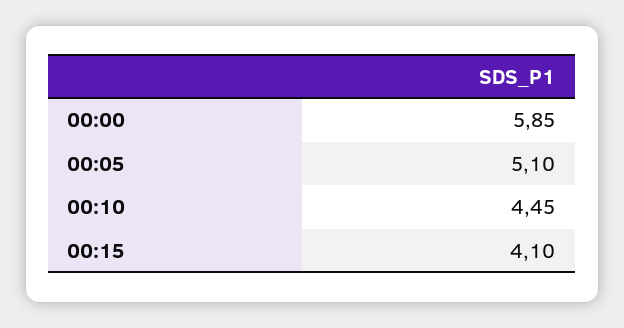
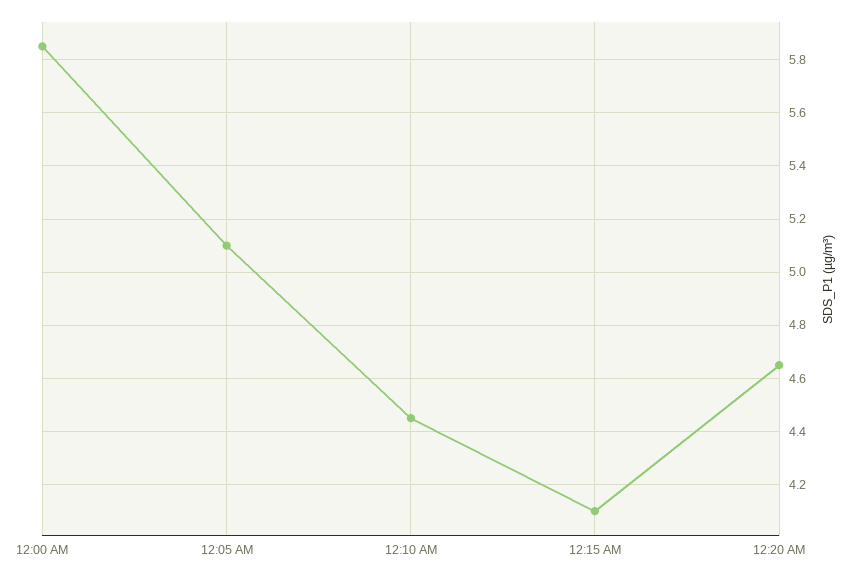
12:20 AM: none -> 4.65

